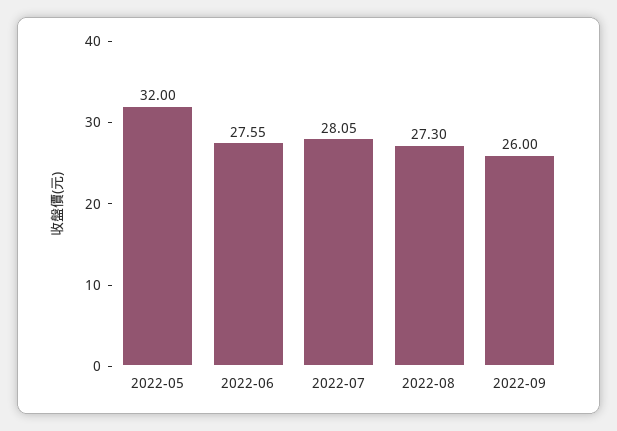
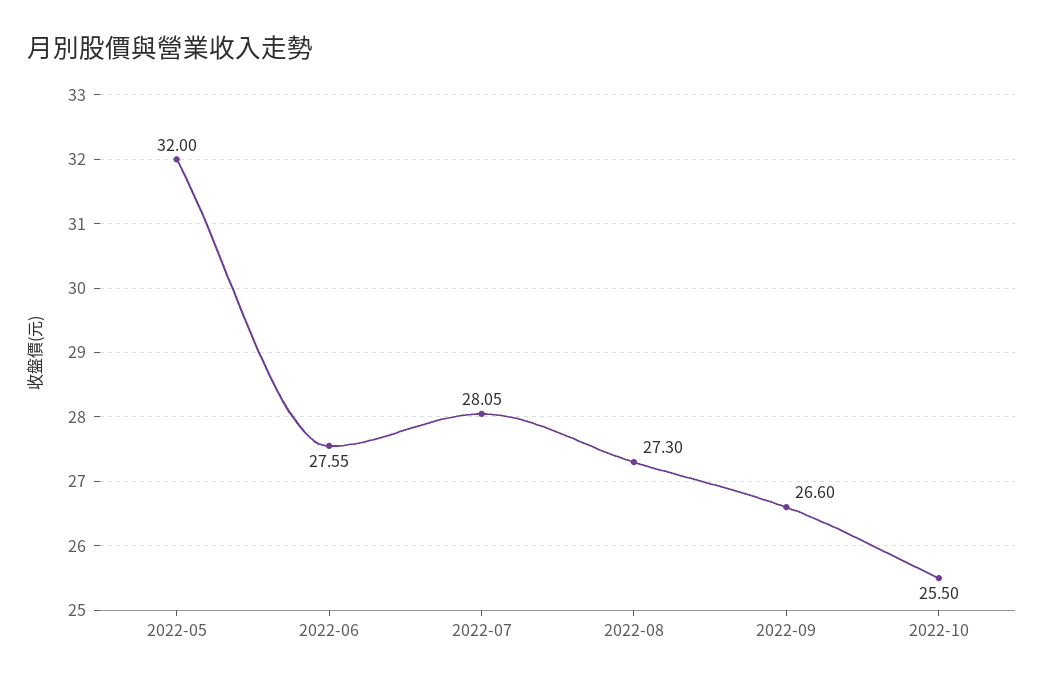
2022-09: 26 -> 26.6
2022-10: none -> 25.5

